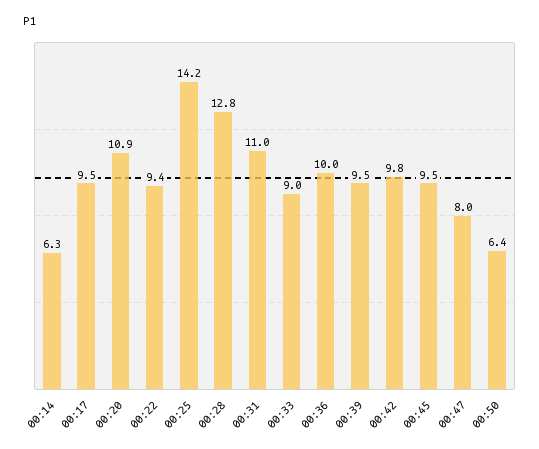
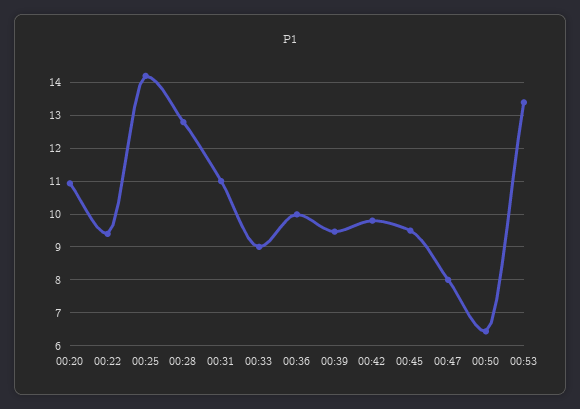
00:14: 6.3 -> none
00:17: 9.5 -> none
00:53: none -> 13.4

